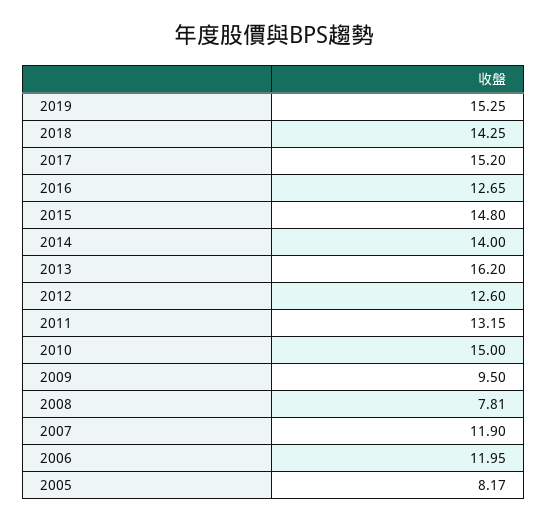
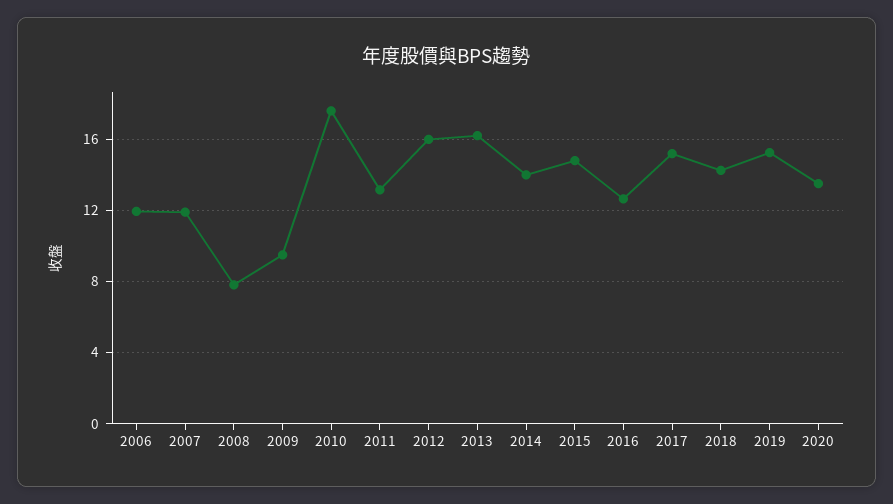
2012: 12.6 -> 16
2010: 15 -> 17.5
2005: 8.17 -> none
2020: none -> 13.5

